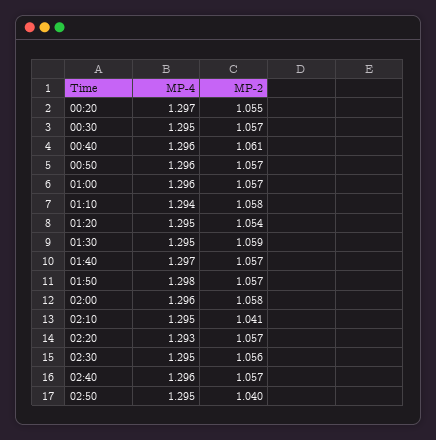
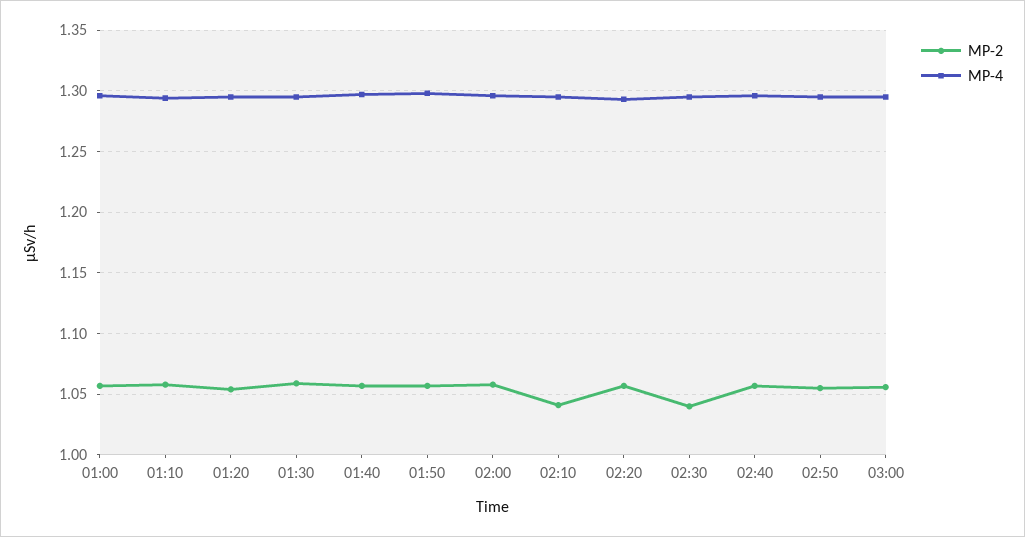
MP-4, 00:20: 1.297 -> none
MP-2, 00:20: 1.055 -> none
MP-4, 00:30: 1.295 -> none
MP-2, 00:30: 1.057 -> none
MP-4, 00:40: 1.296 -> none
MP-2, 00:40: 1.061 -> none
MP-4, 00:50: 1.296 -> none
MP-2, 00:50: 1.057 -> none
MP-2, 02:30: 1.056 -> 1.04
MP-2, 02:50: 1.04 -> 1.055
MP-2, 03:00: none -> 1.055
MP-4, 03:00: none -> 1.295

